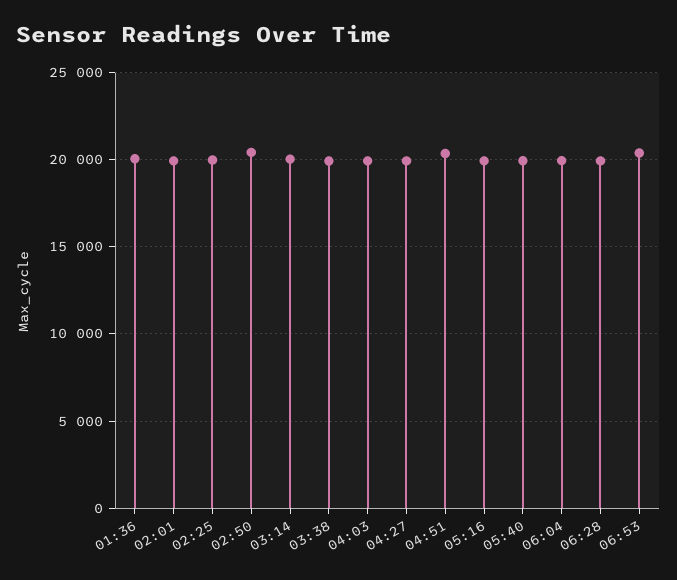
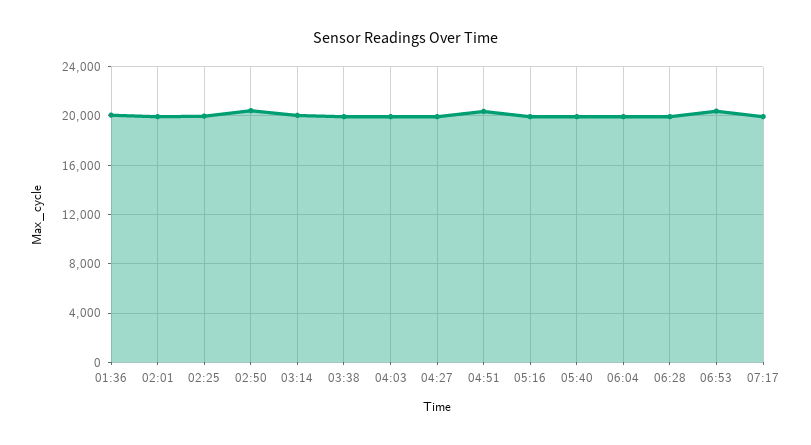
07:17: none -> 20000

